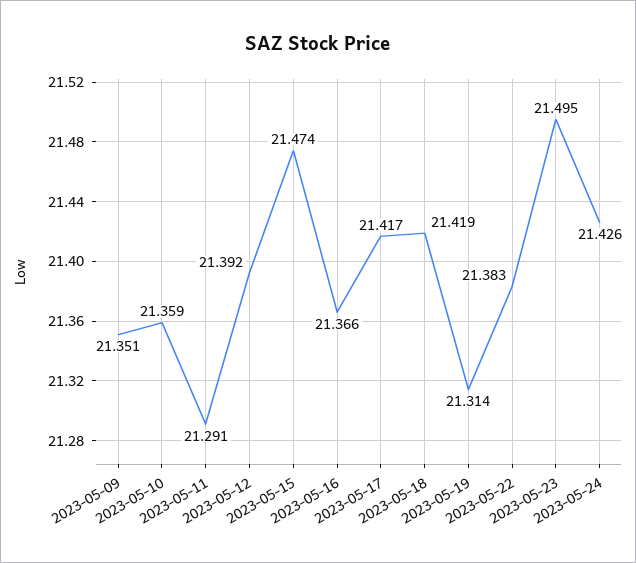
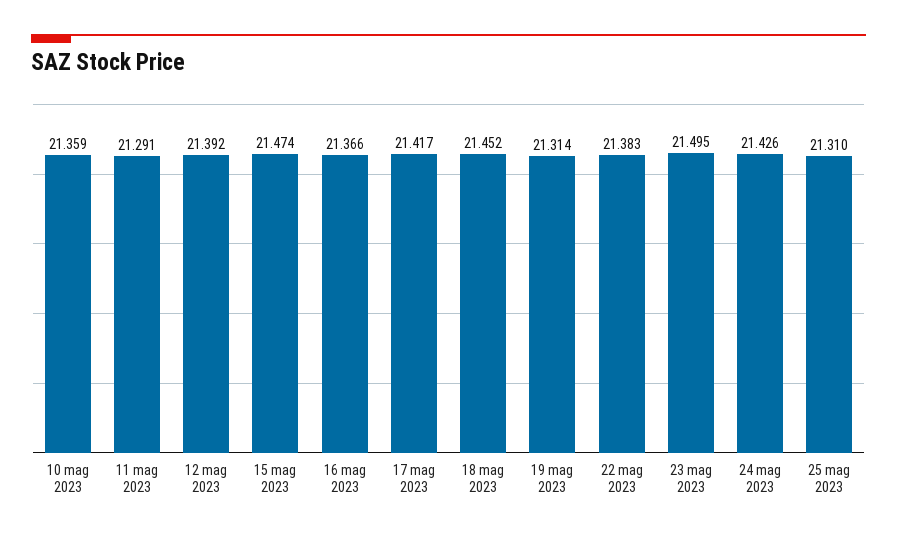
2023-05-09: 21.351 -> none
2023-05-18: 21.419 -> 21.452
25 mag 2023: none -> 21.31

